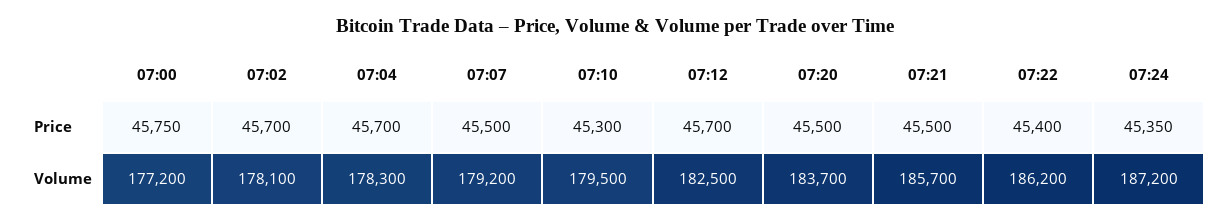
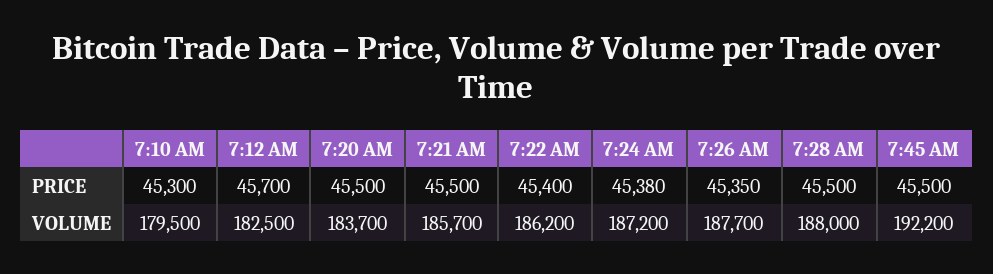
07:00, Price: 45750 -> none
07:02, Price: 45700 -> none
07:04, Price: 45700 -> none
07:07, Price: 45500 -> none
07:24, Price: 45350 -> 45380
07:00, Volume: 177200 -> none
07:02, Volume: 178100 -> none
07:04, Volume: 178300 -> none
07:07, Volume: 179200 -> none
7:26 AM, Price: none -> 45350
7:28 AM, Price: none -> 45500
7:45 AM, Price: none -> 45500
7:26 AM, Volume: none -> 187700
7:28 AM, Volume: none -> 188000
7:45 AM, Volume: none -> 192200

